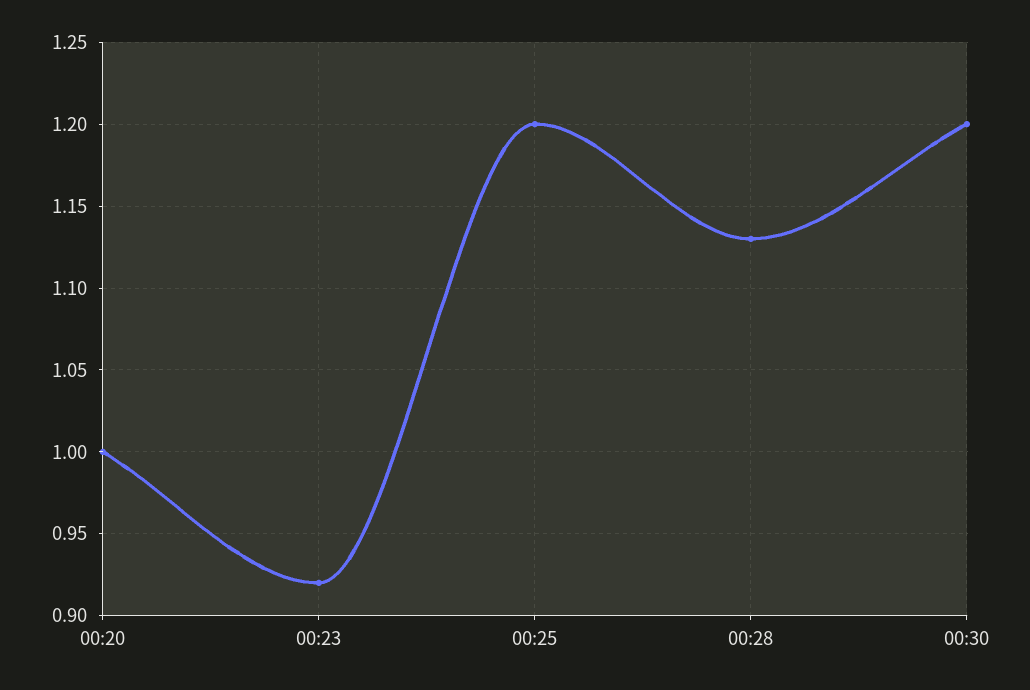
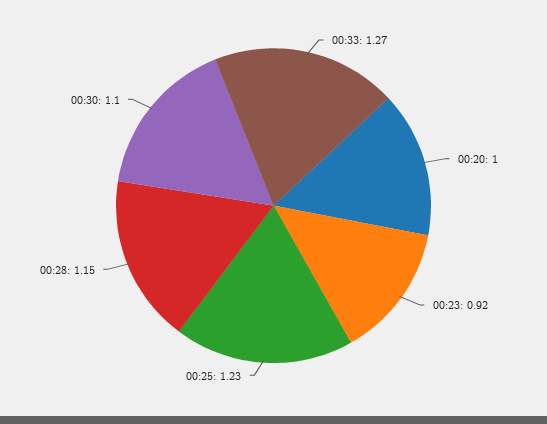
00:25: 1.2 -> 1.23
00:28: 1.13 -> 1.15
00:30: 1.2 -> 1.1
00:33: none -> 1.27

